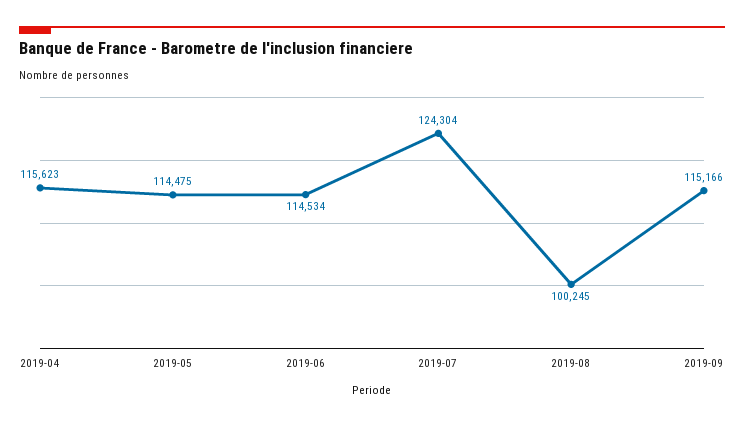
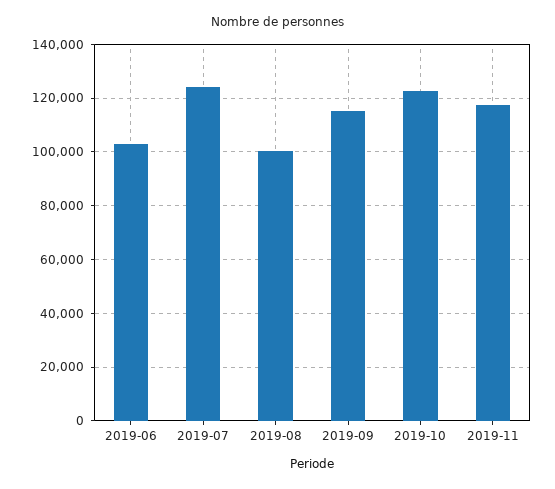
2019-04: 115623 -> none
2019-05: 114475 -> none
2019-06: 114534 -> 102500
2019-10: none -> 122500
2019-11: none -> 117500

